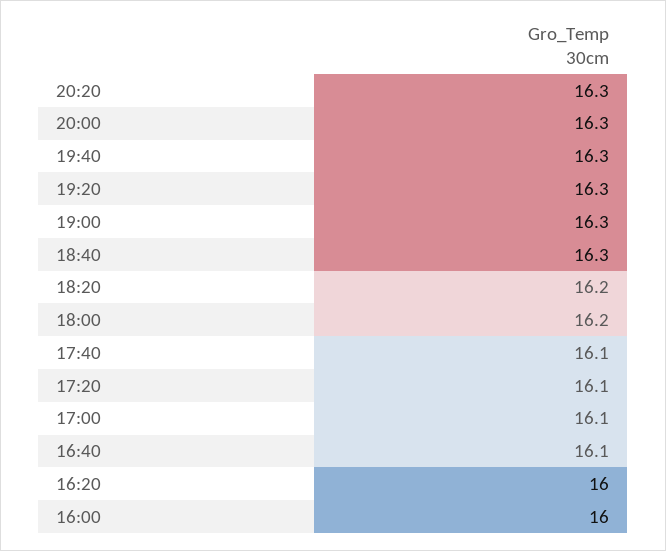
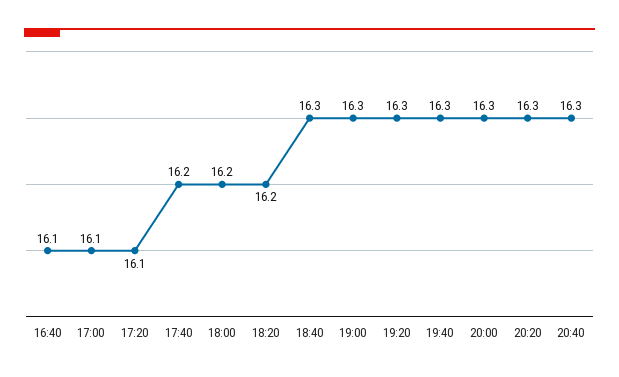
17:40: 16.1 -> 16.2
16:20: 16 -> none
16:00: 16 -> none
20:40: none -> 16.3

